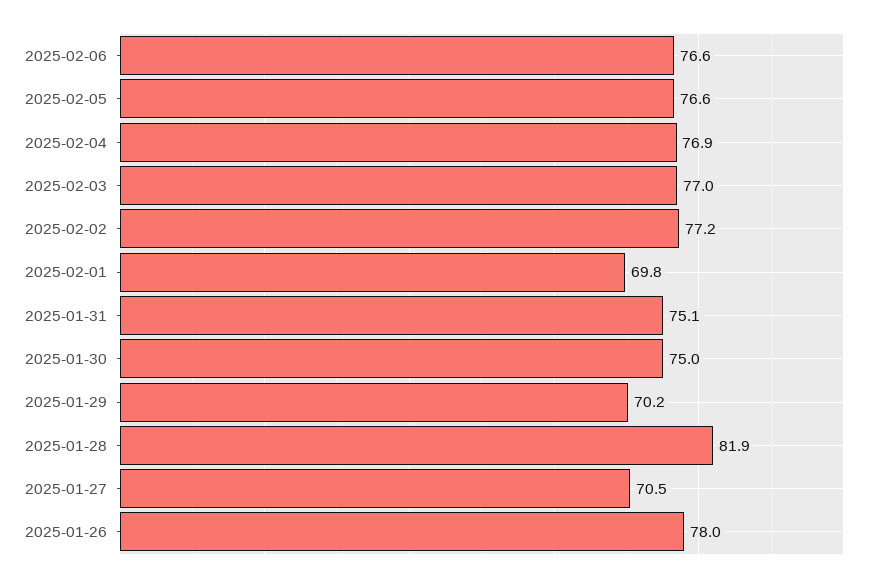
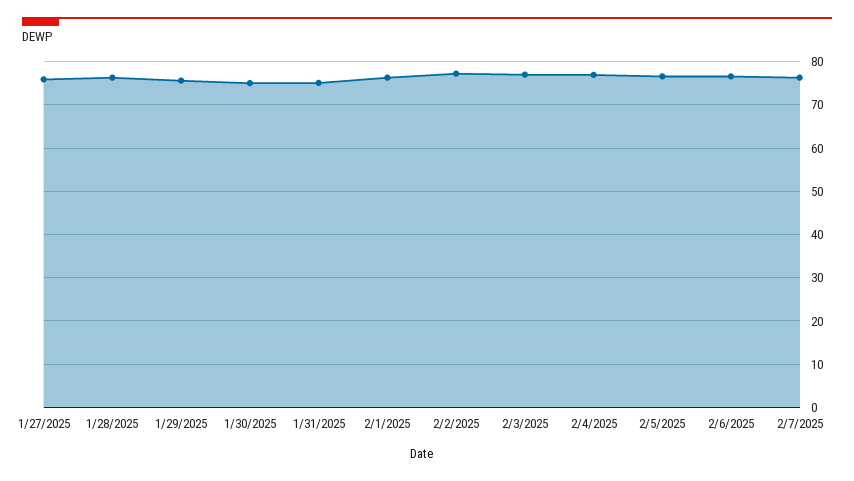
2025-02-01: 69.8 -> 76
2025-01-29: 70.2 -> 76
2025-01-28: 81.9 -> 76
2025-01-27: 70.5 -> 76
2025-01-26: 78 -> none
2/7/2025: none -> 76

